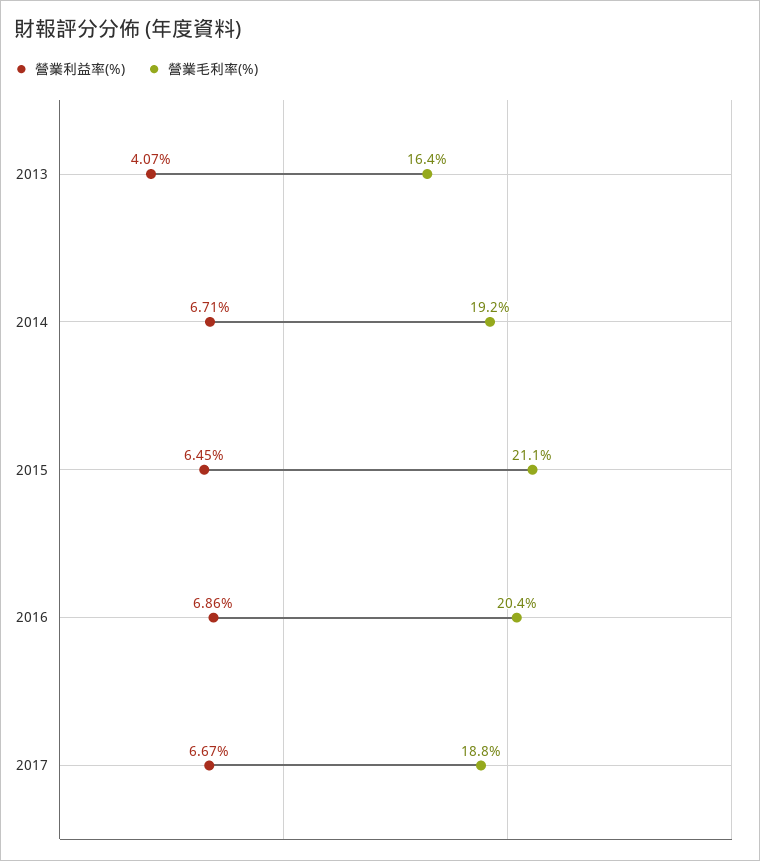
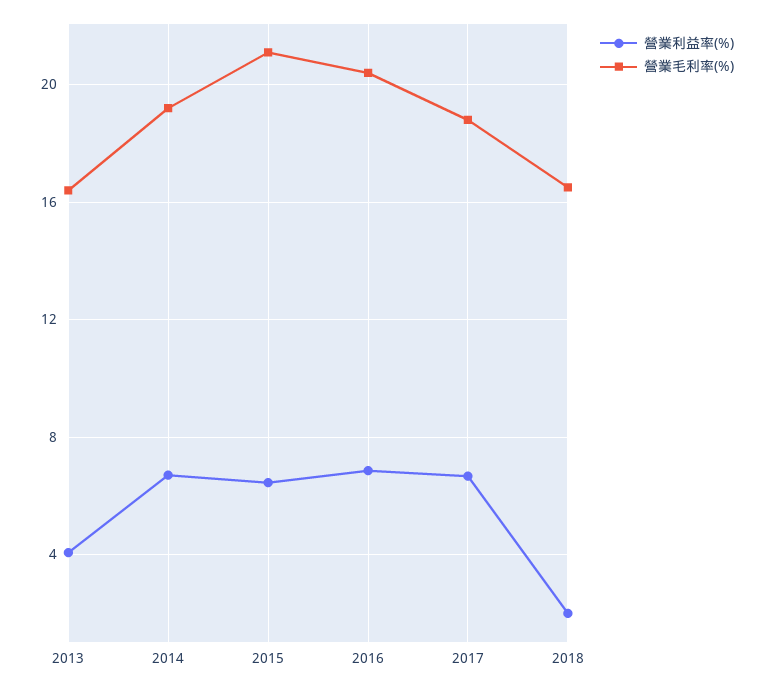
營業利益率(%), 2018: none -> 2
營業毛利率(%), 2018: none -> 16.5

